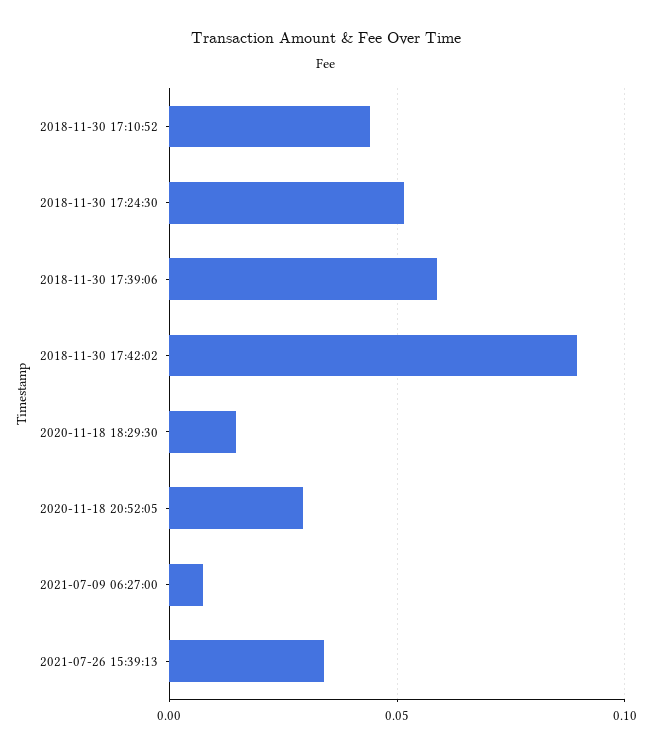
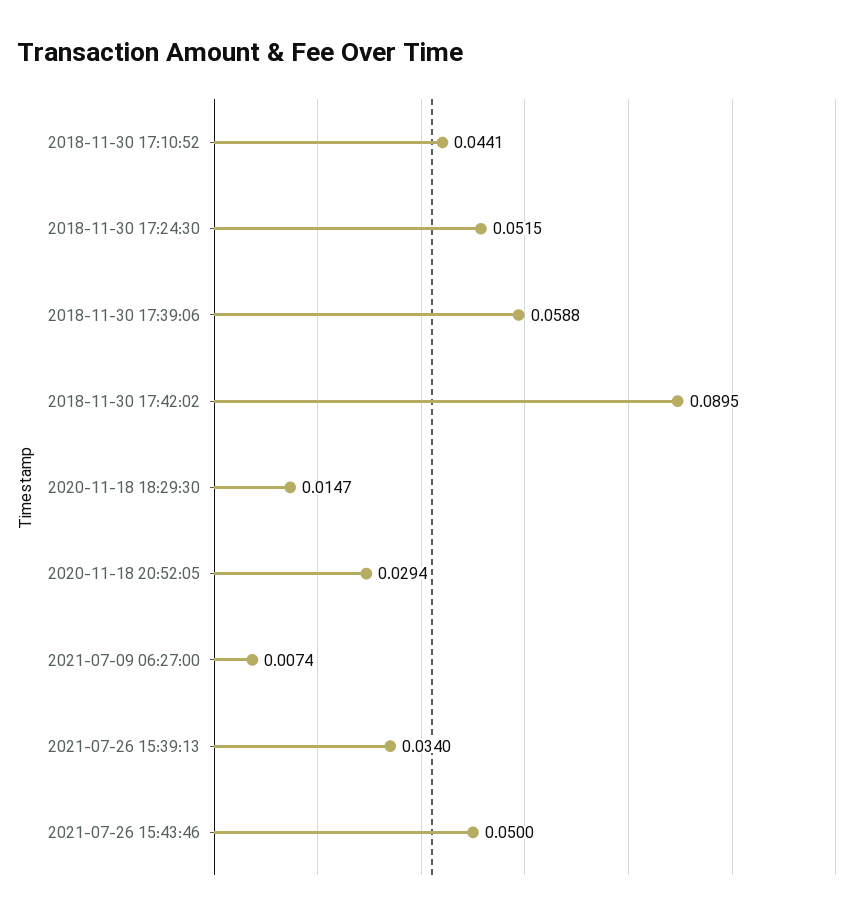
2021-07-26 15:43:46: none -> 0.05

